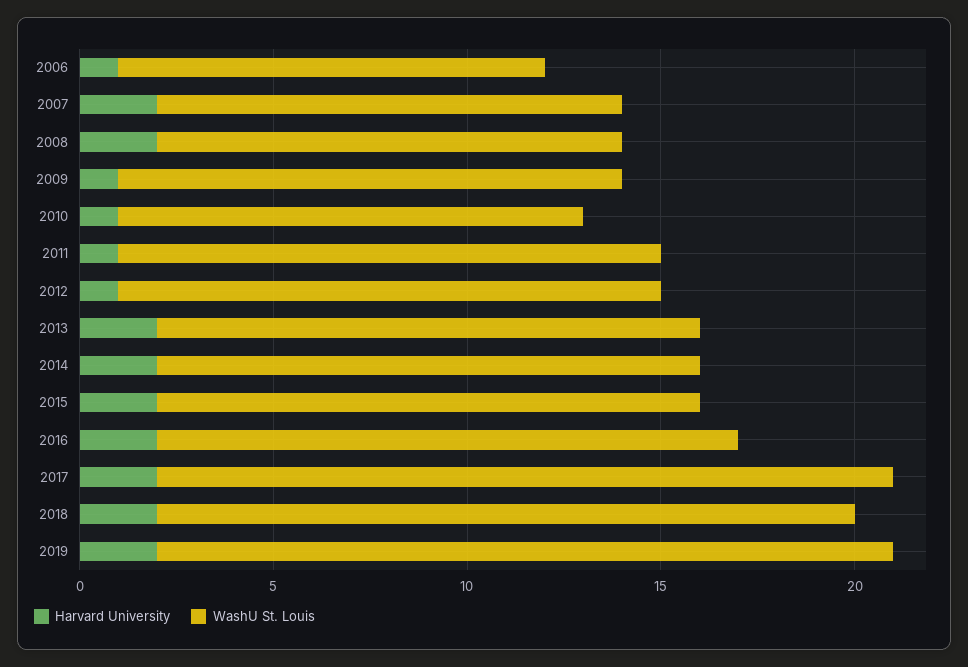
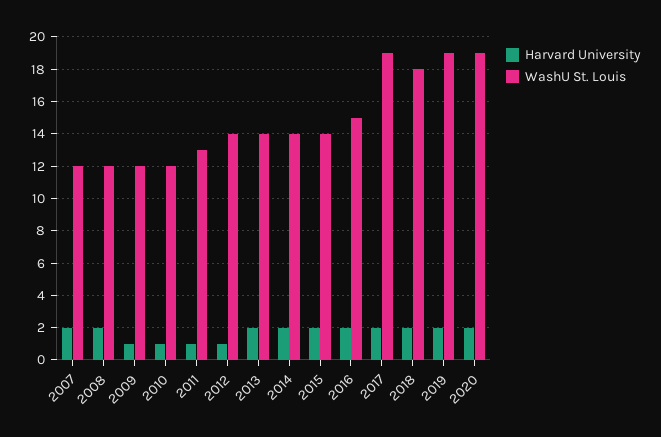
Harvard University, 2006: 1 -> none
WashU St. Louis, 2006: 11 -> none
WashU St. Louis, 2009: 13 -> 12
WashU St. Louis, 2011: 14 -> 13
Harvard University, 2020: none -> 2
WashU St. Louis, 2020: none -> 19

